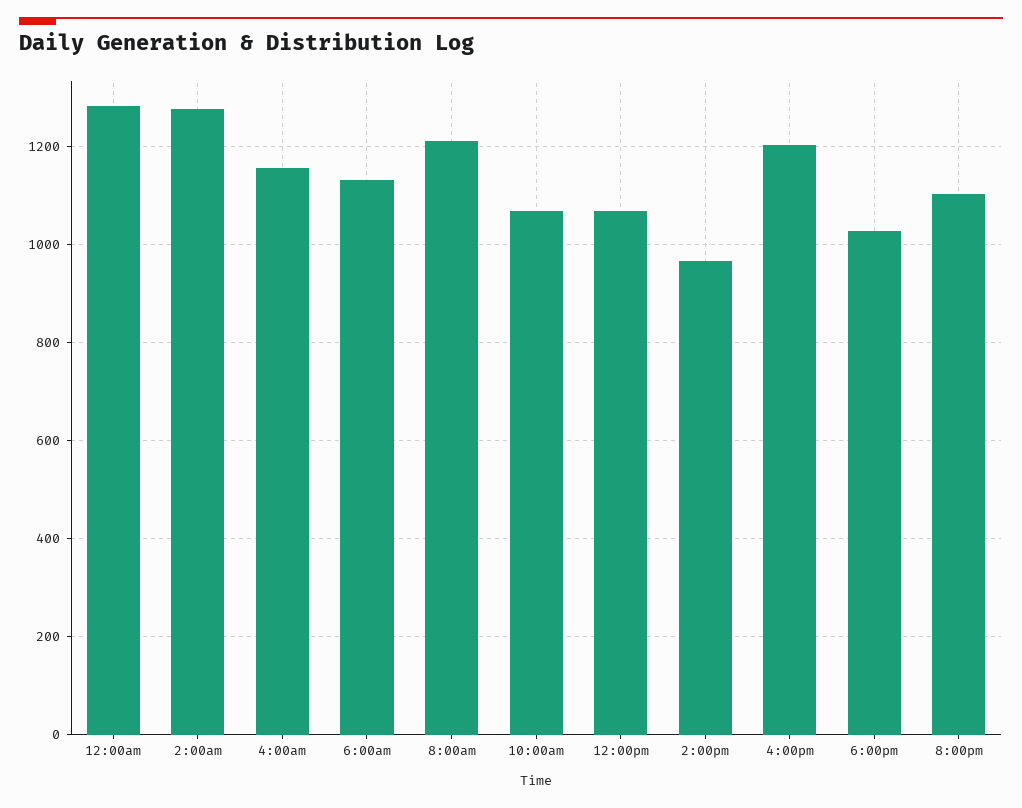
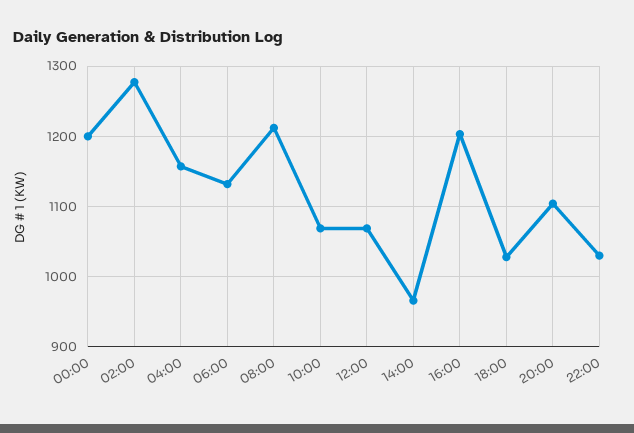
12:00am: 1280 -> 1200
22:00: none -> 1030

